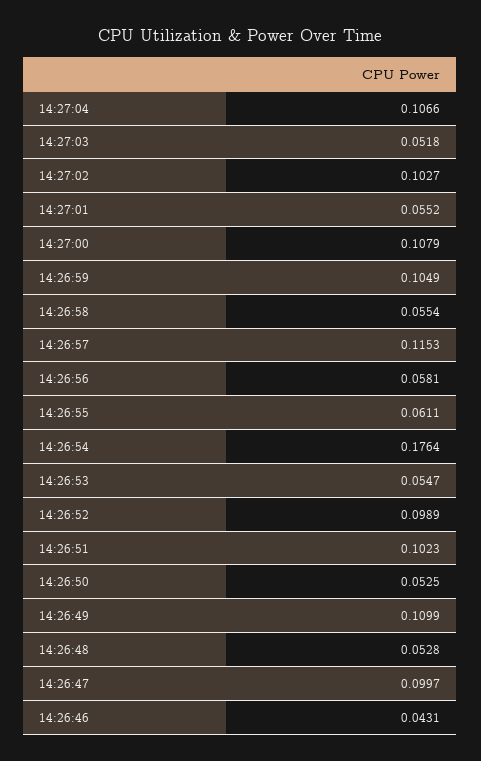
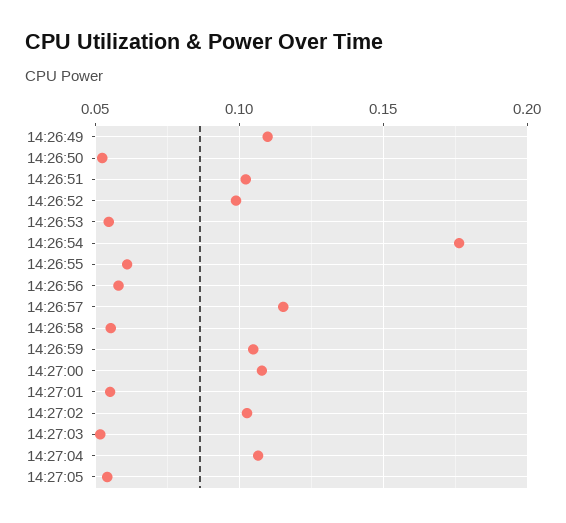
14:26:48: 0.0528 -> none
14:26:47: 0.0997 -> none
14:26:46: 0.0431 -> none
14:27:05: none -> 0.055

